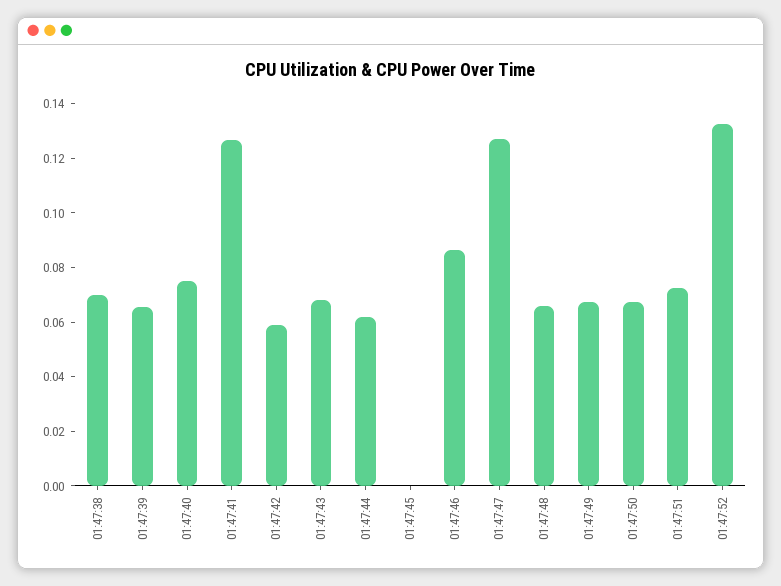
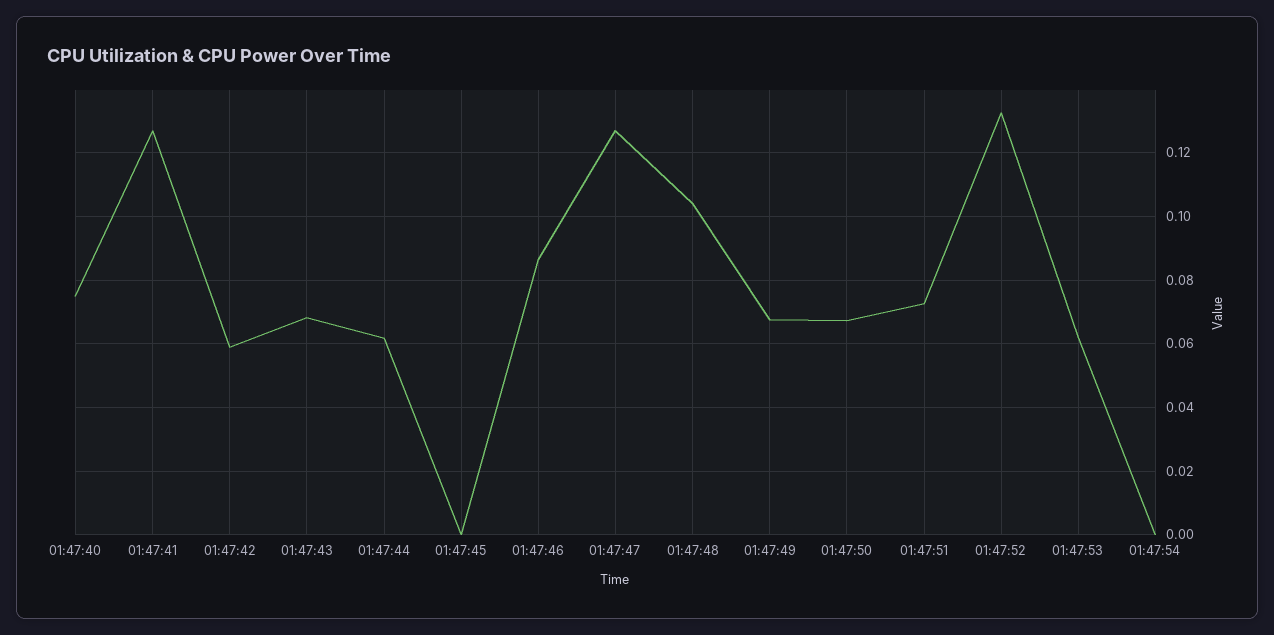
01:47:38: 0.07 -> none
01:47:39: 0.065 -> none
01:47:48: 0.065 -> 0.104
01:47:53: none -> 0.062
01:47:54: none -> 0

